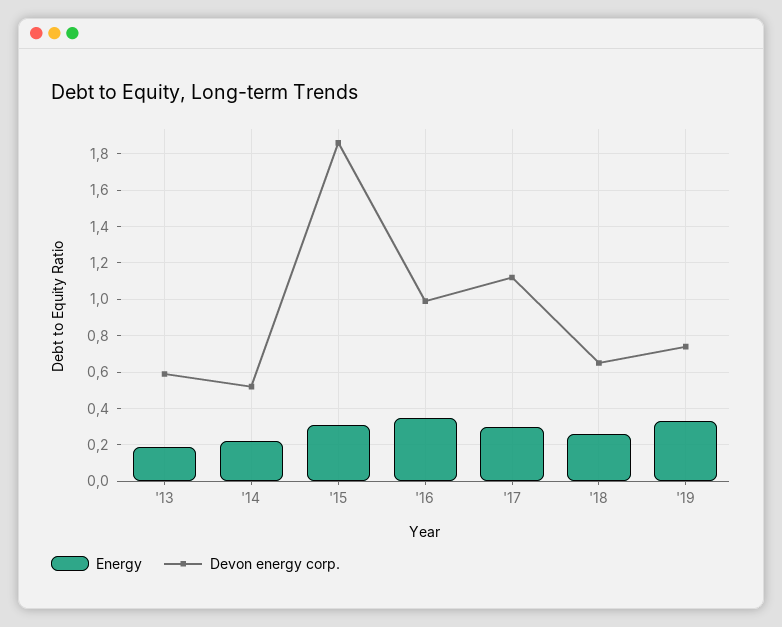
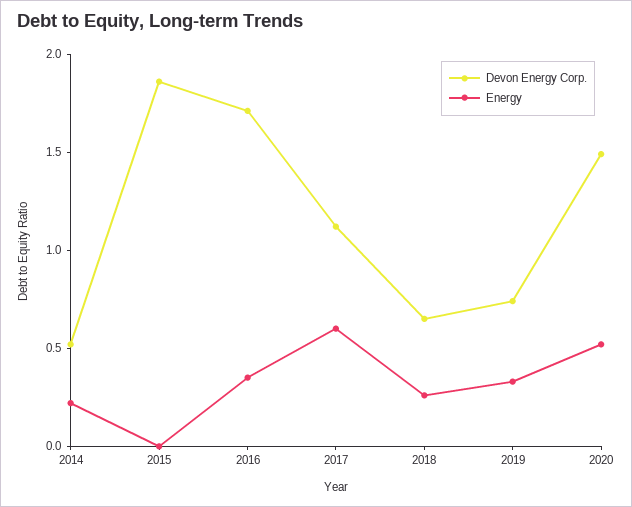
Energy, '13: 0.2 -> none
Devon energy corp., '13: 0.6 -> none
Energy, '15: 0.3 -> 0
Devon energy corp., '16: 1 -> 1.7
Energy, '17: 0.3 -> 0.6
Devon energy corp., 2020: none -> 1.5
Energy, 2020: none -> 0.5

